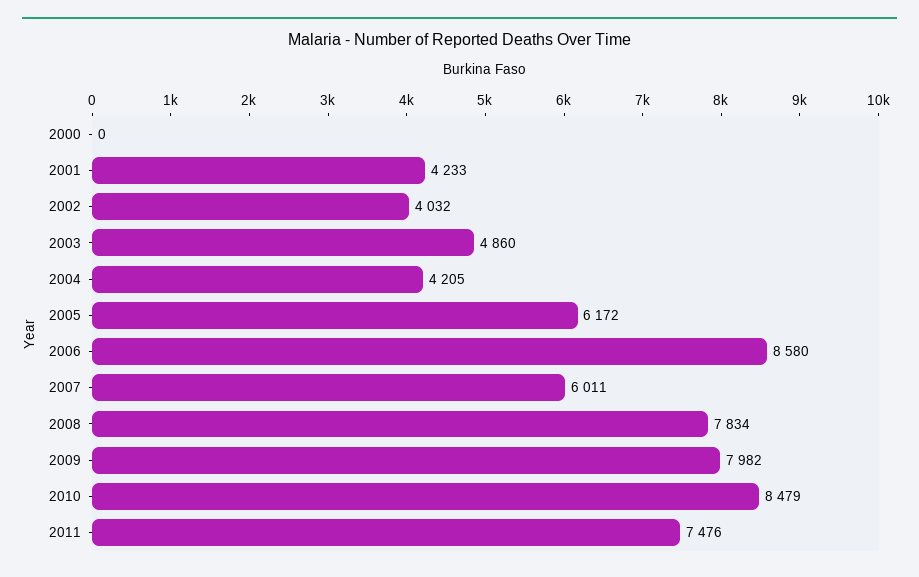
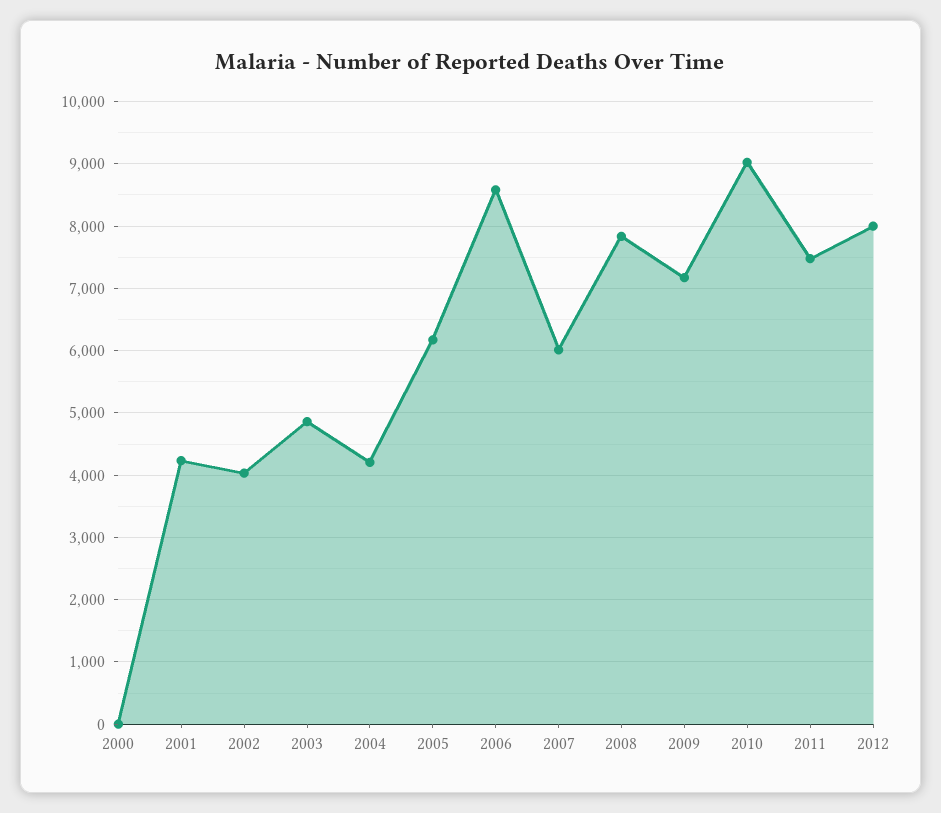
2009: 7982 -> 7200
2010: 8479 -> 9000
2012: none -> 8000

